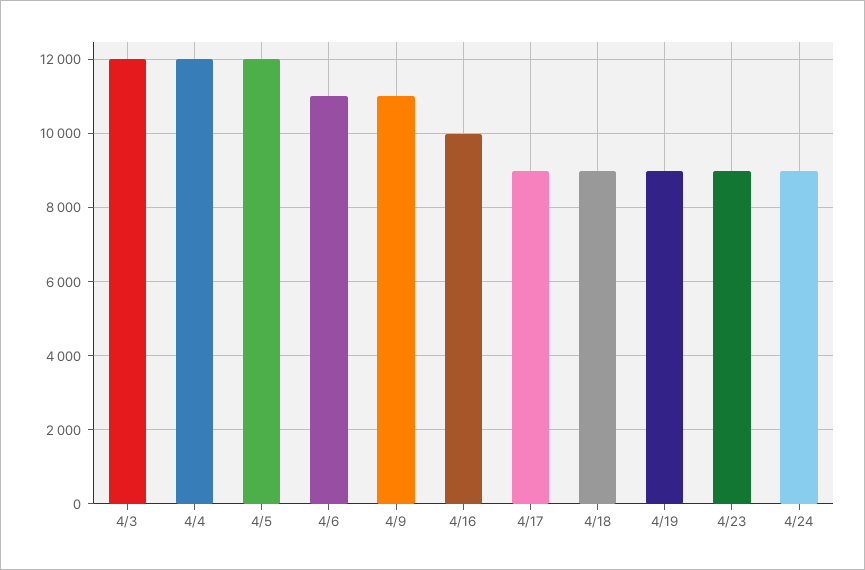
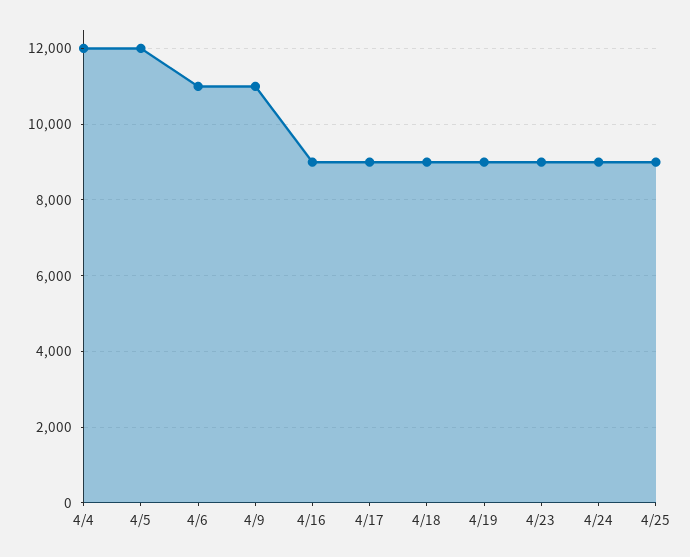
4/3: 12000 -> none
4/16: 10000 -> 9000
4/25: none -> 9000

